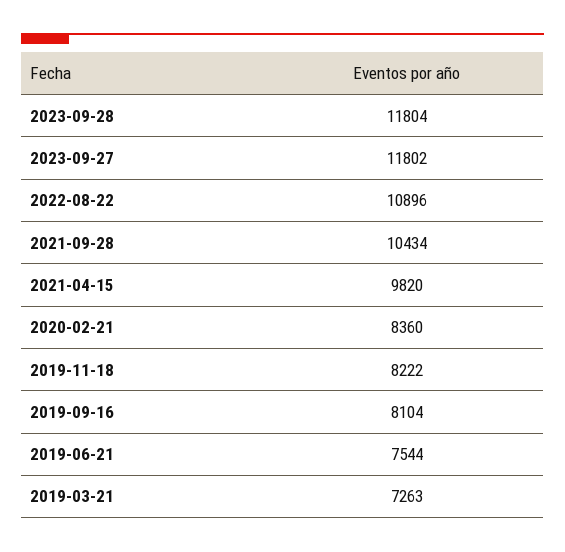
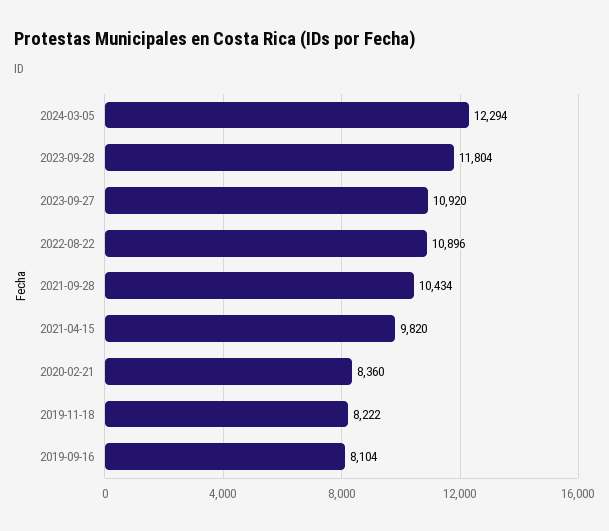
2023-09-27: 11802 -> 10920
2019-06-21: 7544 -> none
2019-03-21: 7263 -> none
2024-03-05: none -> 12294

